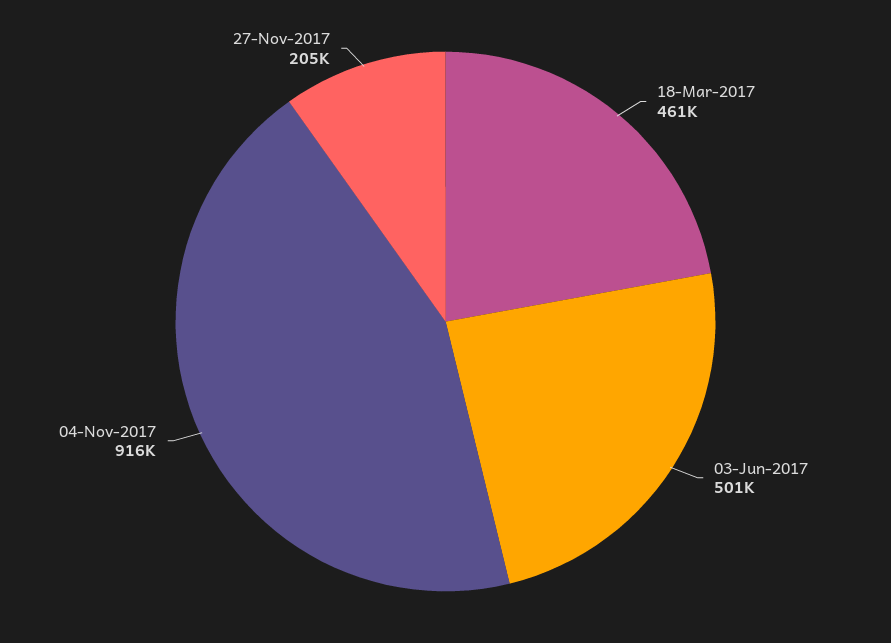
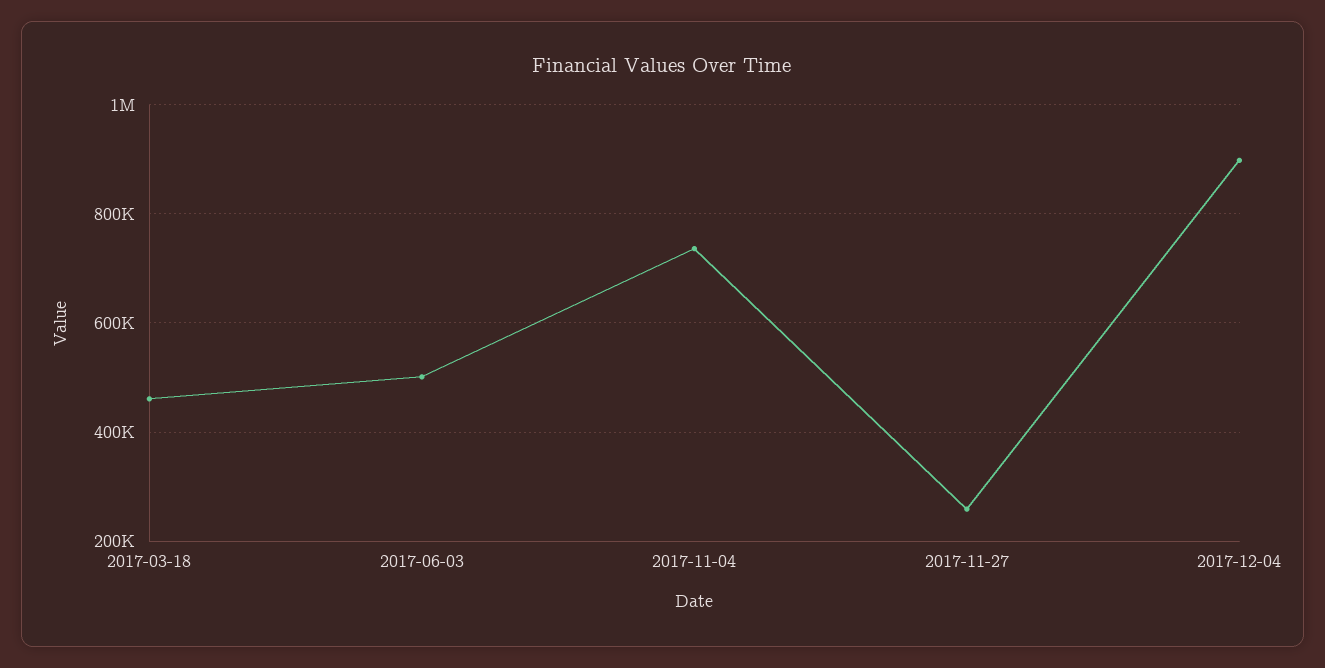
04-Nov-2017: 916000 -> 740000
27-Nov-2017: 205000 -> 260000
2017-12-04: none -> 900000

